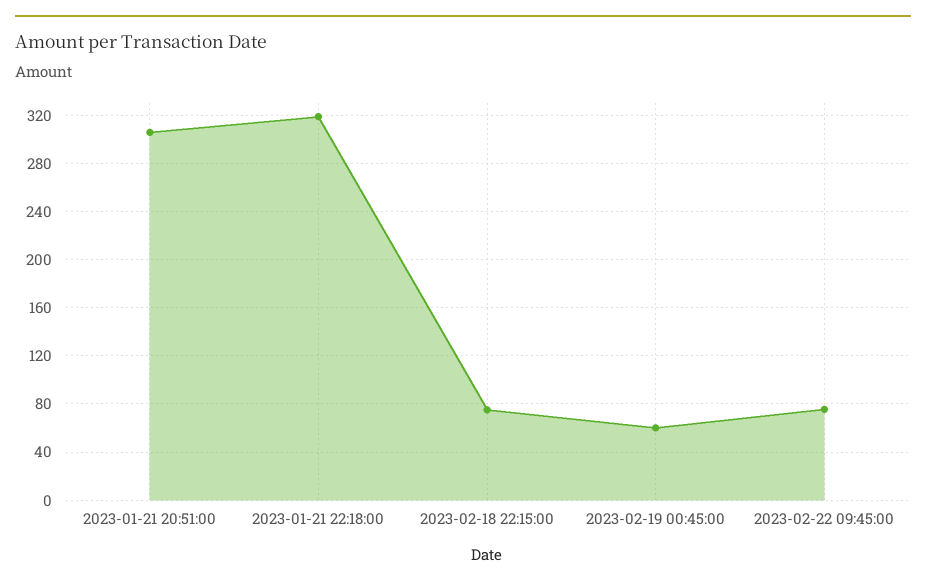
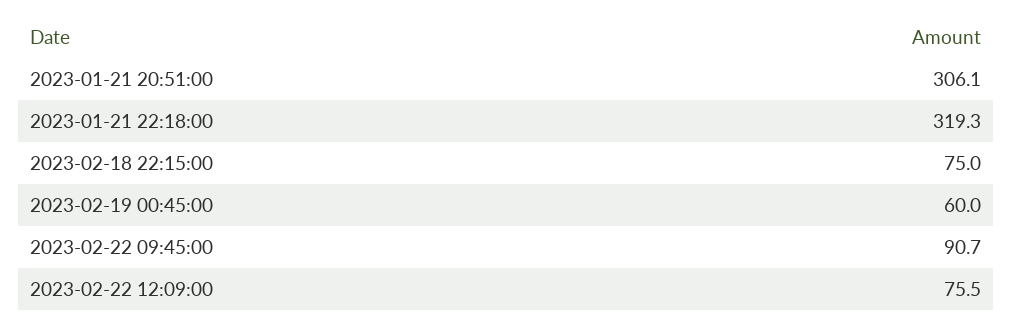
2023-02-22 09:45:00: 75 -> 90.7
2023-02-22 12:09:00: none -> 75.5

